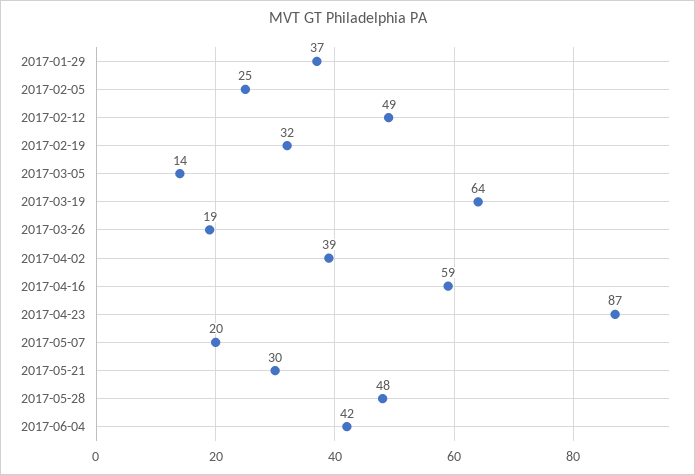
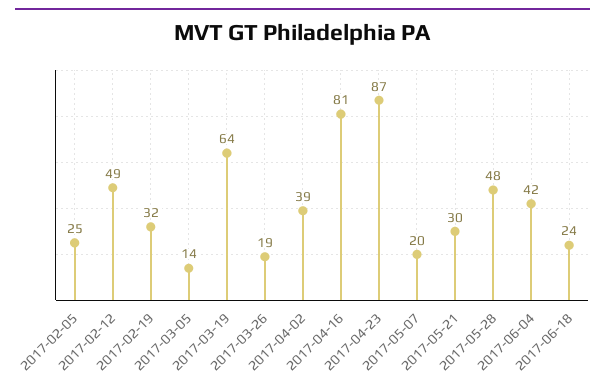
2017-01-29: 37 -> none
2017-04-16: 59 -> 81
2017-06-18: none -> 24

